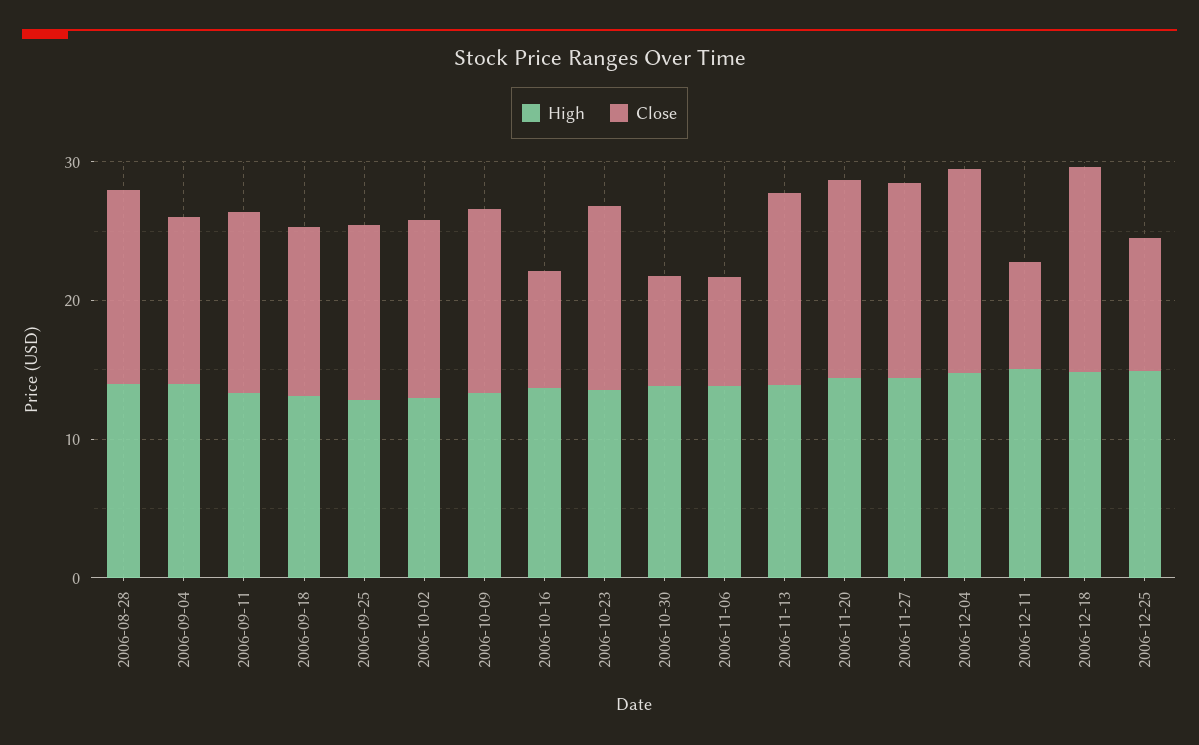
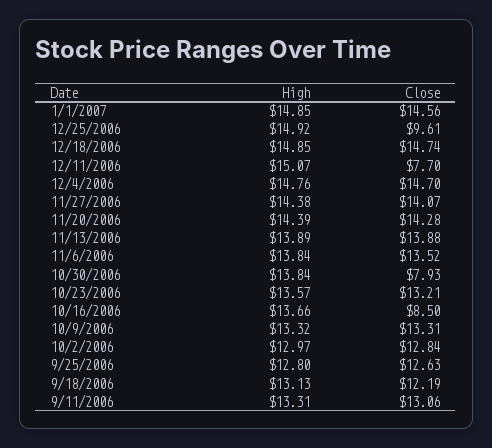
High, 2006-08-28: 14 -> none
Close, 2006-08-28: 14 -> none
High, 2006-09-04: 14 -> none
Close, 2006-09-04: 12 -> none
Close, 2006-11-06: 8 -> 13.52
High, 1/1/2007: none -> 14.85
Close, 1/1/2007: none -> 14.56

